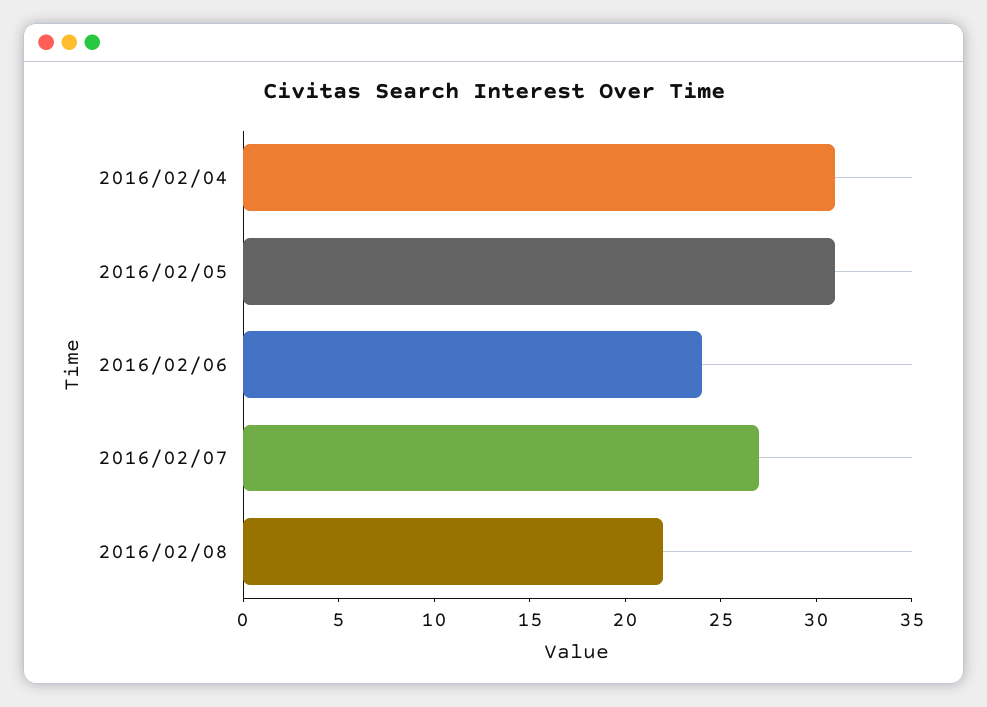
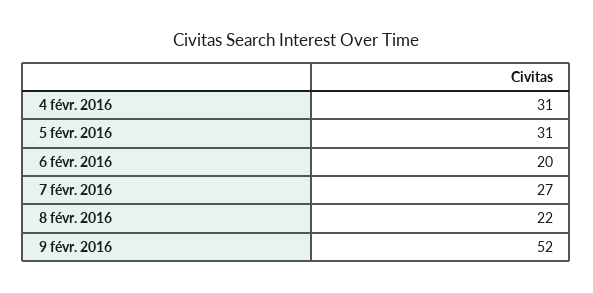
2016/02/06: 24 -> 20
9 févr. 2016: none -> 52

